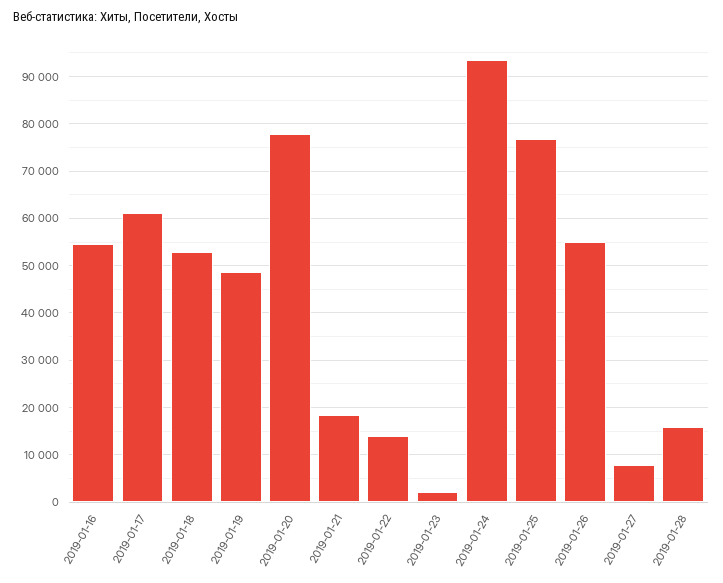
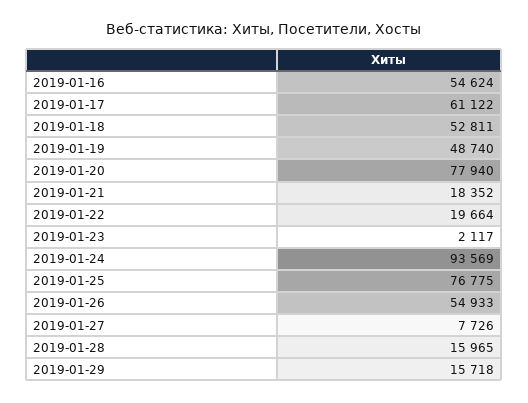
2019-01-22: 14000 -> 19664
2019-01-29: none -> 15718

